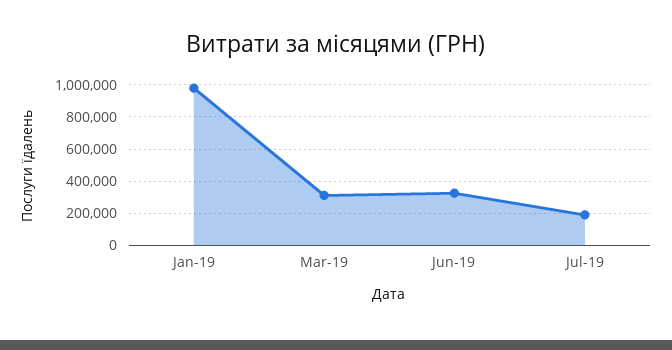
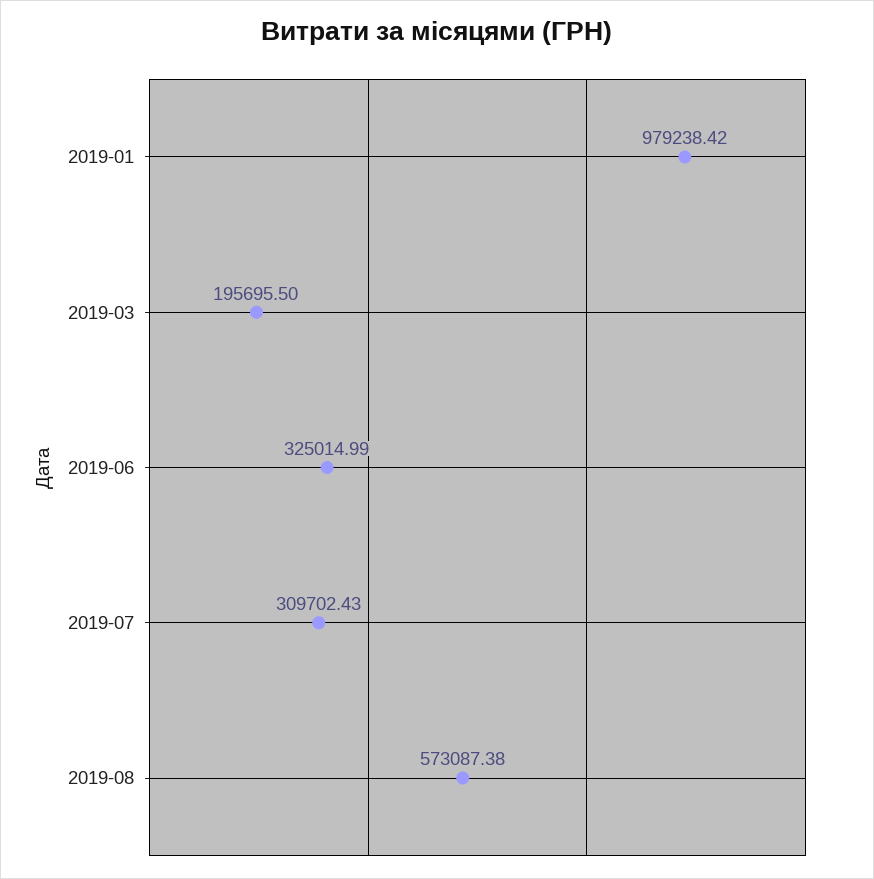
Mar-19: 300000 -> 195695.5
Jul-19: 200000 -> 309702.43
2019-08: none -> 573087.38

